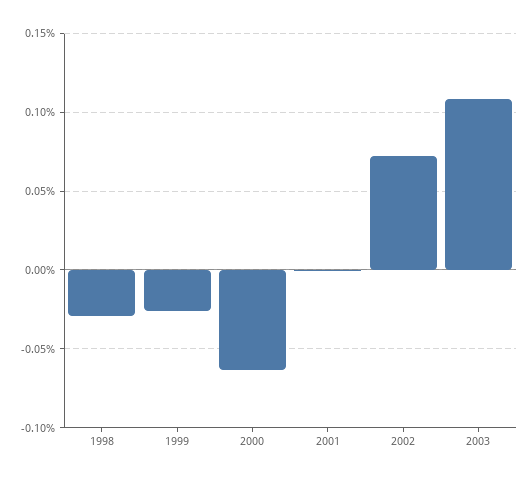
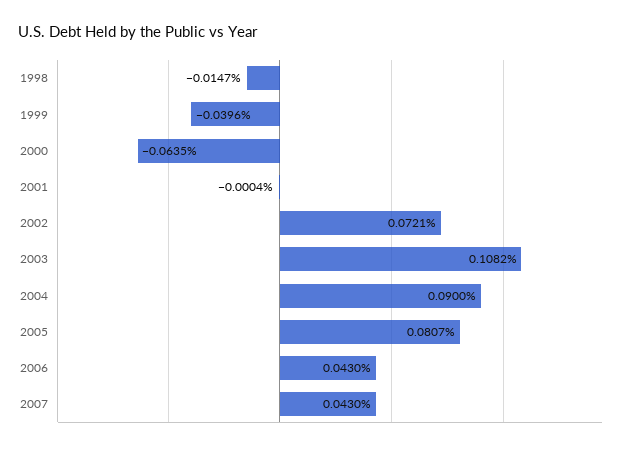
1998: -0.03 -> -0.0147
1999: -0.025 -> -0.0396
2004: none -> 0.09
2005: none -> 0.0807
2006: none -> 0.043
2007: none -> 0.043

